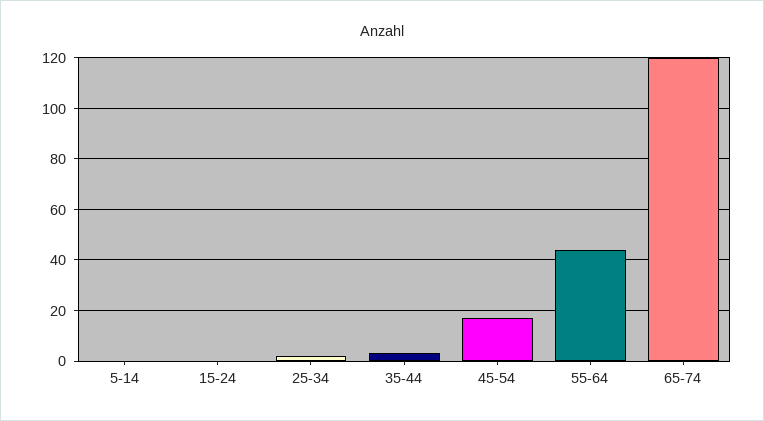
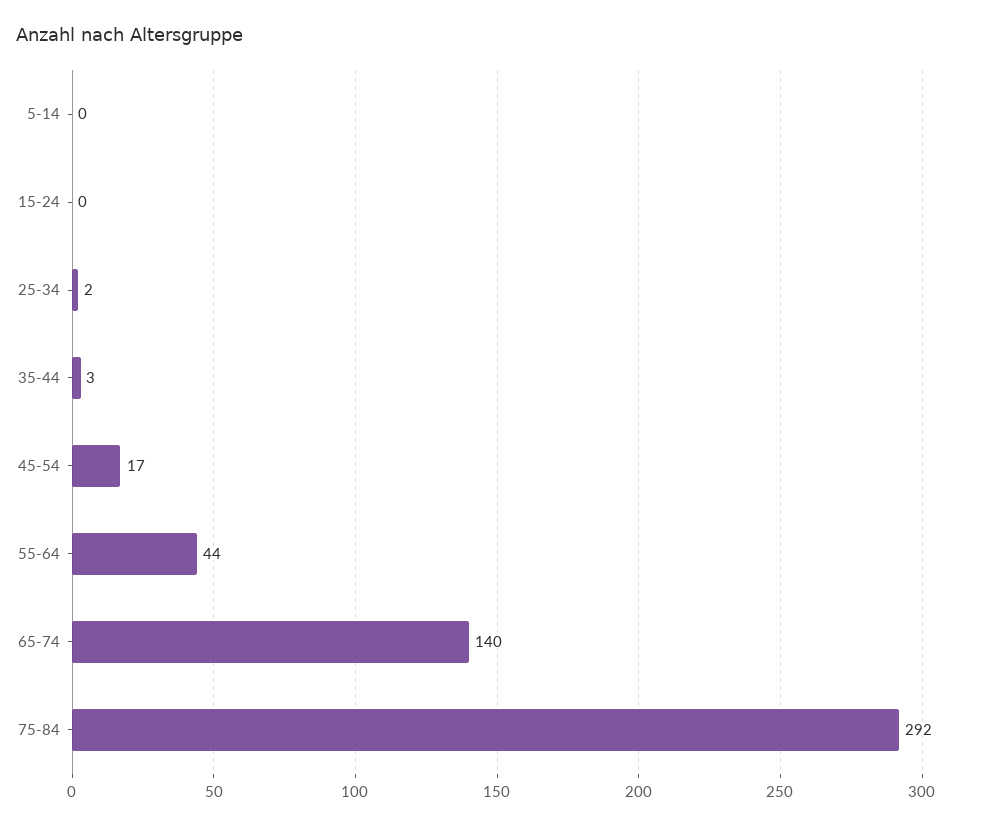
65-74: 120 -> 140
75-84: none -> 292

